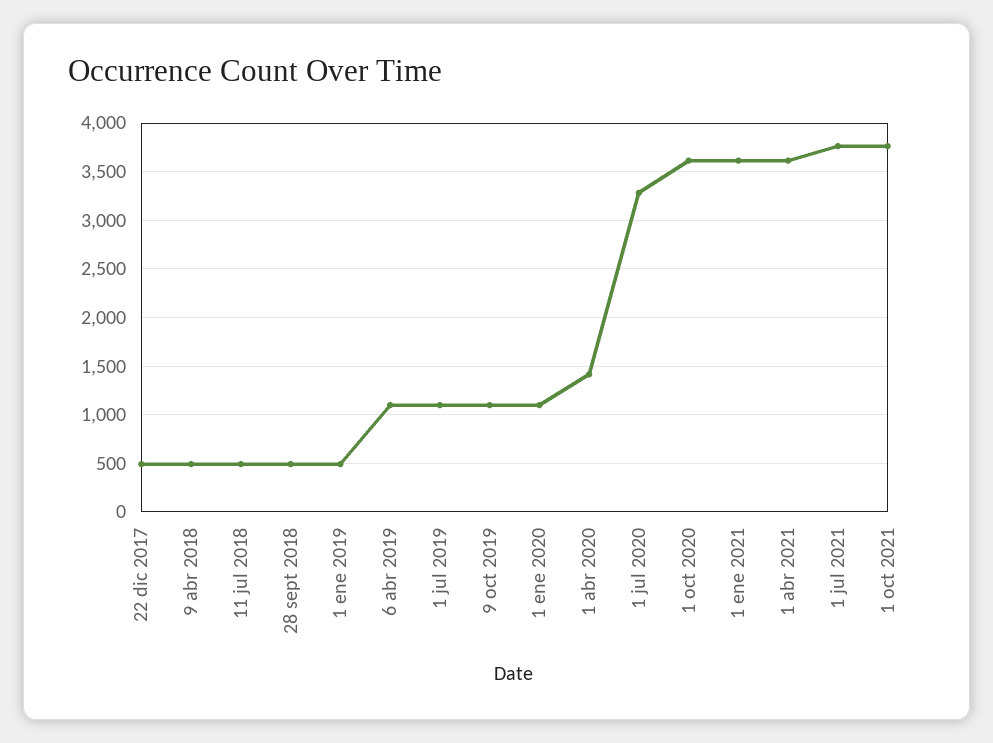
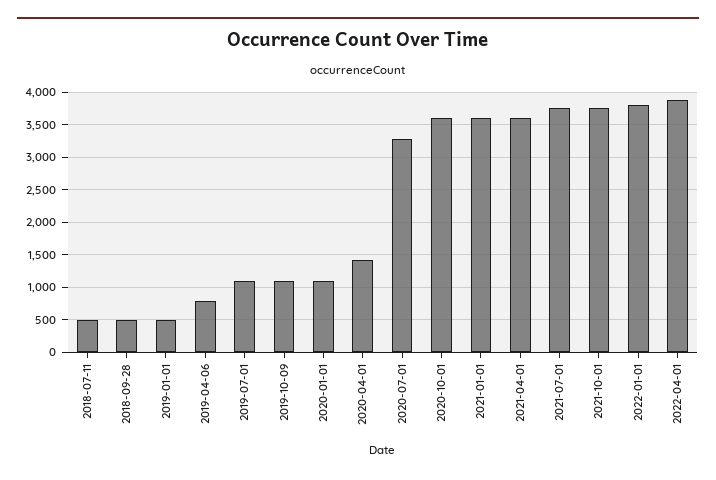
22 dic 2017: 500 -> none
9 abr 2018: 500 -> none
6 abr 2019: 1100 -> 800
2022-01-01: none -> 3800
2022-04-01: none -> 3900

